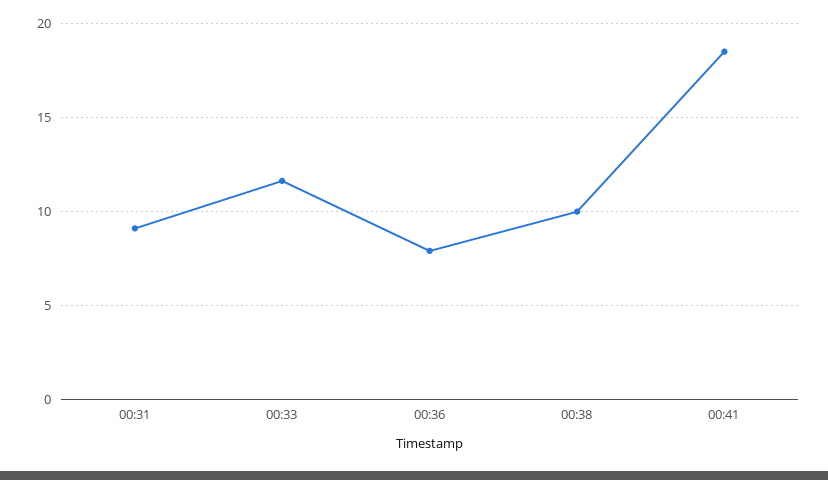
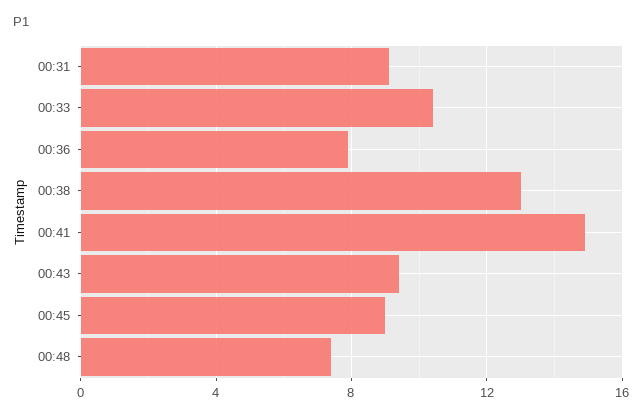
00:33: 11.5 -> 10.5
00:38: 10 -> 13
00:41: 18.5 -> 15
00:43: none -> 9.5
00:45: none -> 9
00:48: none -> 7.5

